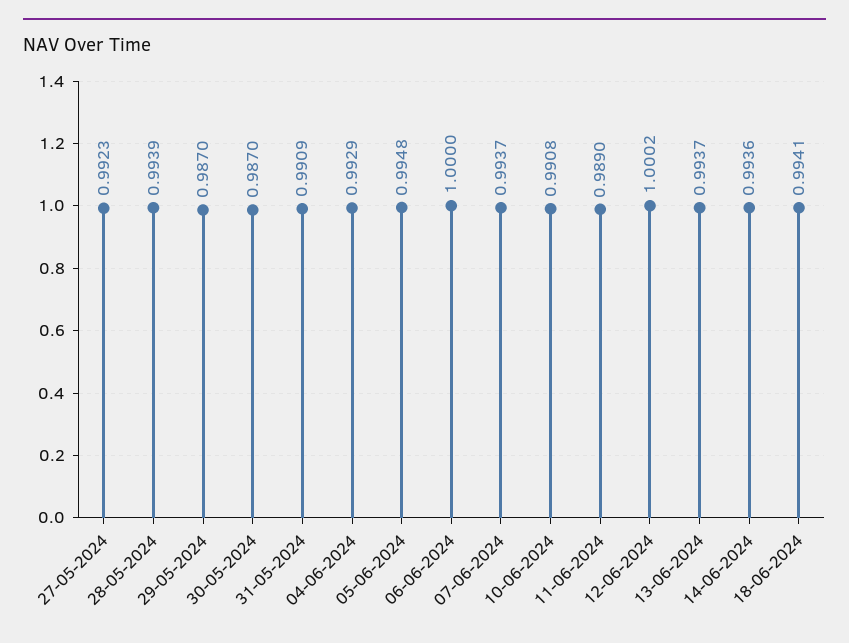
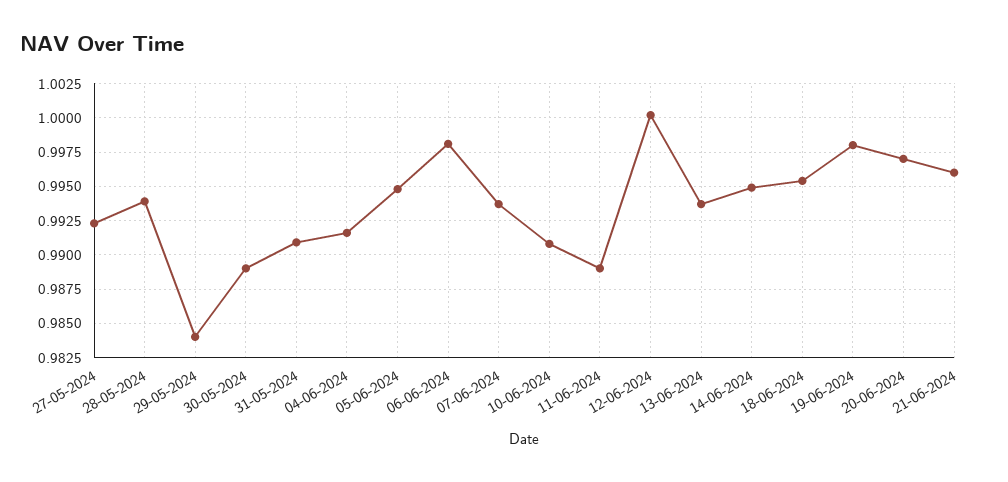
29-05-2024: 0.987 -> 0.984
30-05-2024: 0.987 -> 0.989
04-06-2024: 0.9929 -> 0.9915
06-06-2024: 1 -> 0.998
14-06-2024: 0.9936 -> 0.995
18-06-2024: 0.9941 -> 0.9955
19-06-2024: none -> 0.998
20-06-2024: none -> 0.997
21-06-2024: none -> 0.996

